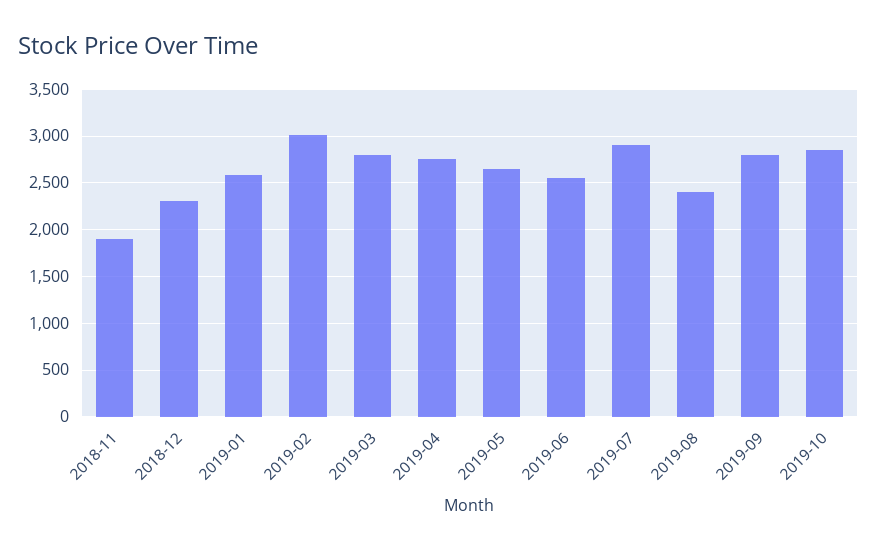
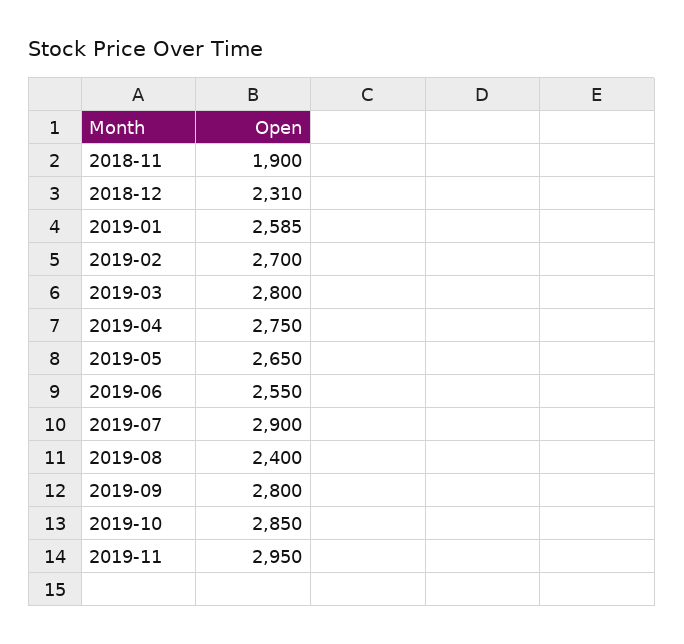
2019-02: 3000 -> 2700
2019-11: none -> 2950

